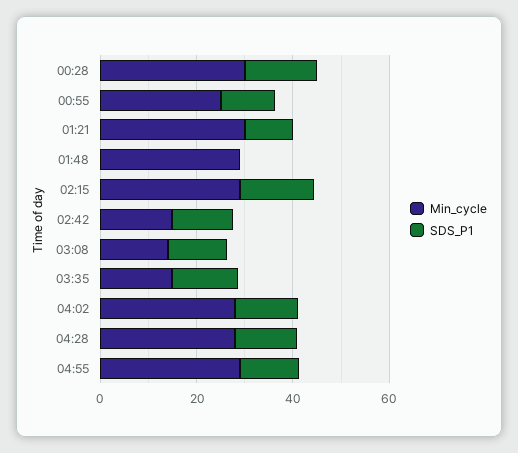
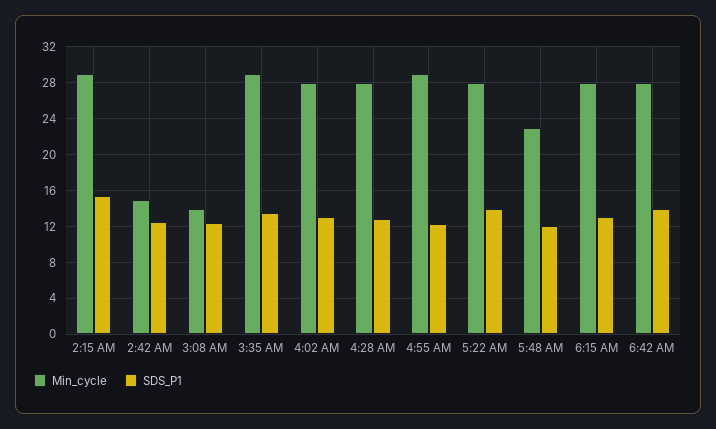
Min_cycle, 00:28: 30 -> none
SDS_P1, 00:28: 15 -> none
Min_cycle, 00:55: 25 -> none
SDS_P1, 00:55: 10 -> none
Min_cycle, 01:21: 30 -> none
SDS_P1, 01:21: 10 -> none
Min_cycle, 01:48: 30 -> none
SDS_P1, 01:48: 0 -> none
Min_cycle, 03:35: 15 -> 29
Min_cycle, 5:22 AM: none -> 28
SDS_P1, 5:22 AM: none -> 14
Min_cycle, 5:48 AM: none -> 23
SDS_P1, 5:48 AM: none -> 12
Min_cycle, 6:15 AM: none -> 28
SDS_P1, 6:15 AM: none -> 13
Min_cycle, 6:42 AM: none -> 28
SDS_P1, 6:42 AM: none -> 14

